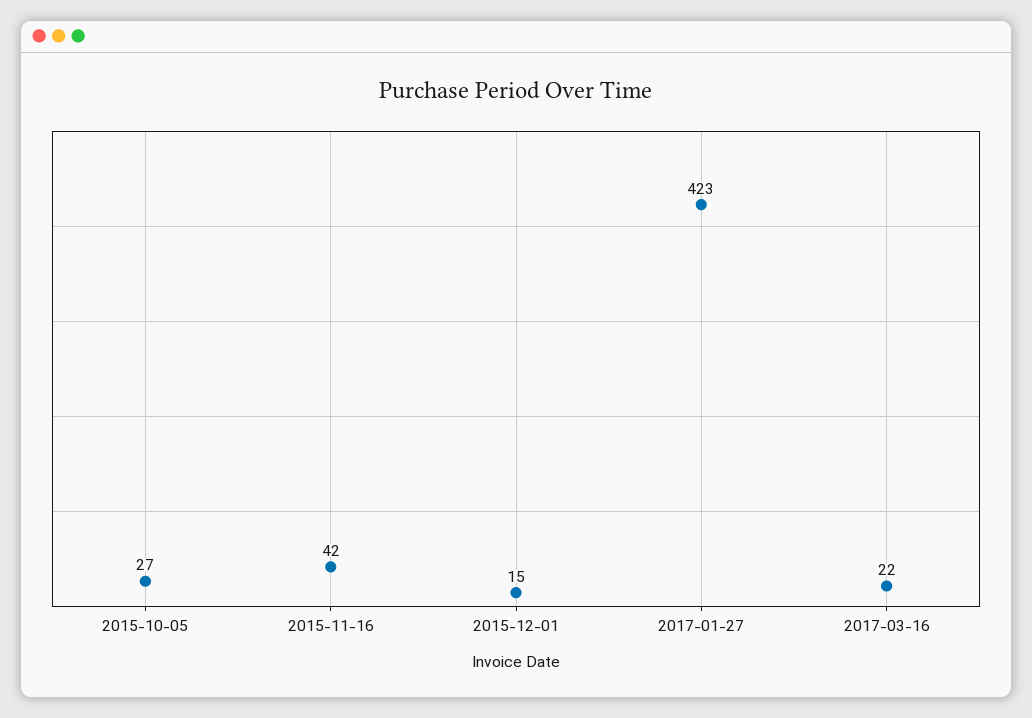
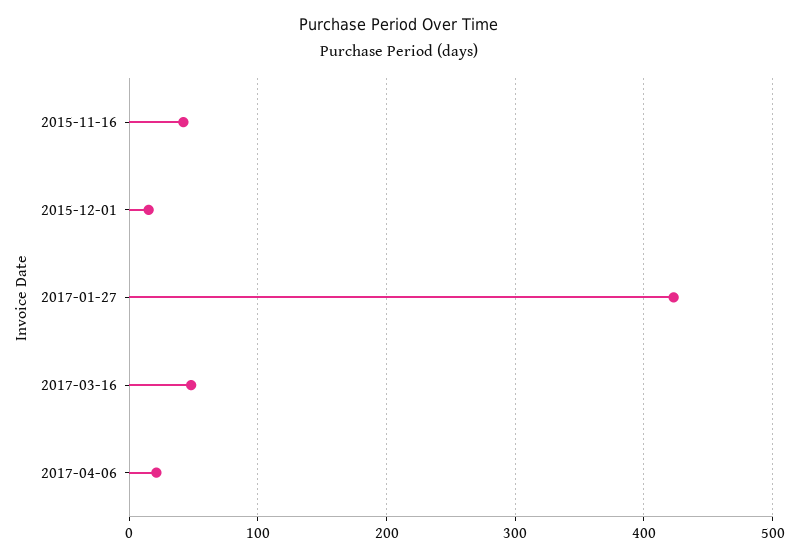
2015-10-05: 27 -> none
2017-03-16: 22 -> 50
2017-04-06: none -> 20

